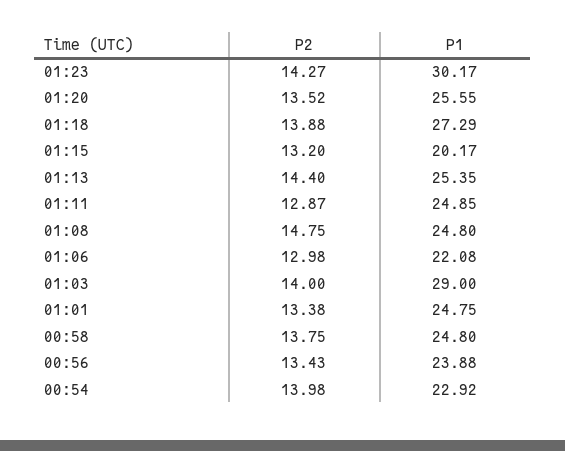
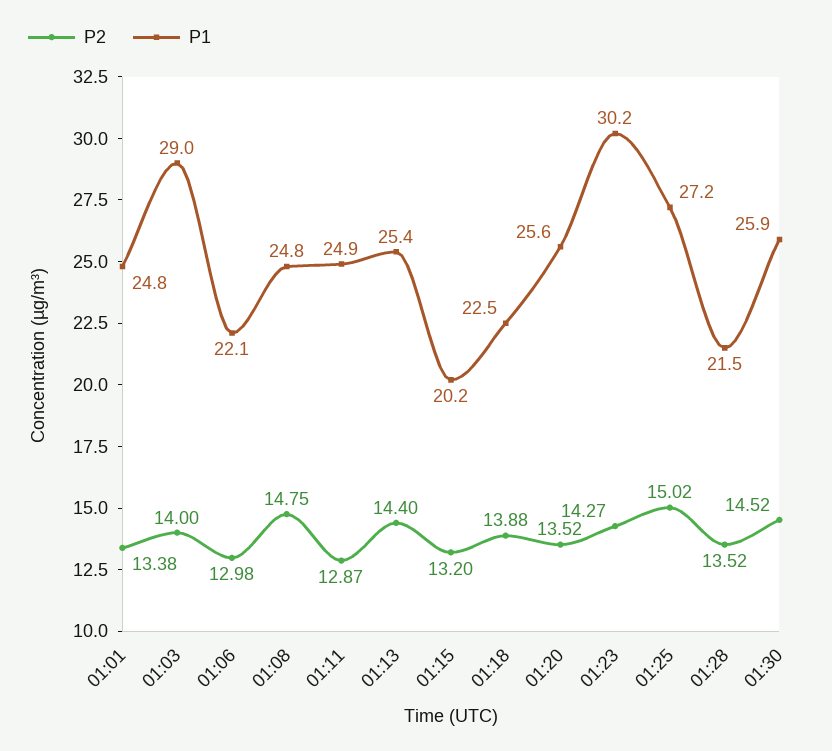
P1, 01:18: 27.29 -> 22.5
P2, 00:58: 13.75 -> none
P1, 00:58: 24.8 -> none
P2, 00:56: 13.43 -> none
P1, 00:56: 23.88 -> none
P2, 00:54: 13.98 -> none
P1, 00:54: 22.92 -> none
P2, 01:25: none -> 15.02
P1, 01:25: none -> 27.2
P2, 01:28: none -> 13.52
P1, 01:28: none -> 21.5
P2, 01:30: none -> 14.52
P1, 01:30: none -> 25.9

